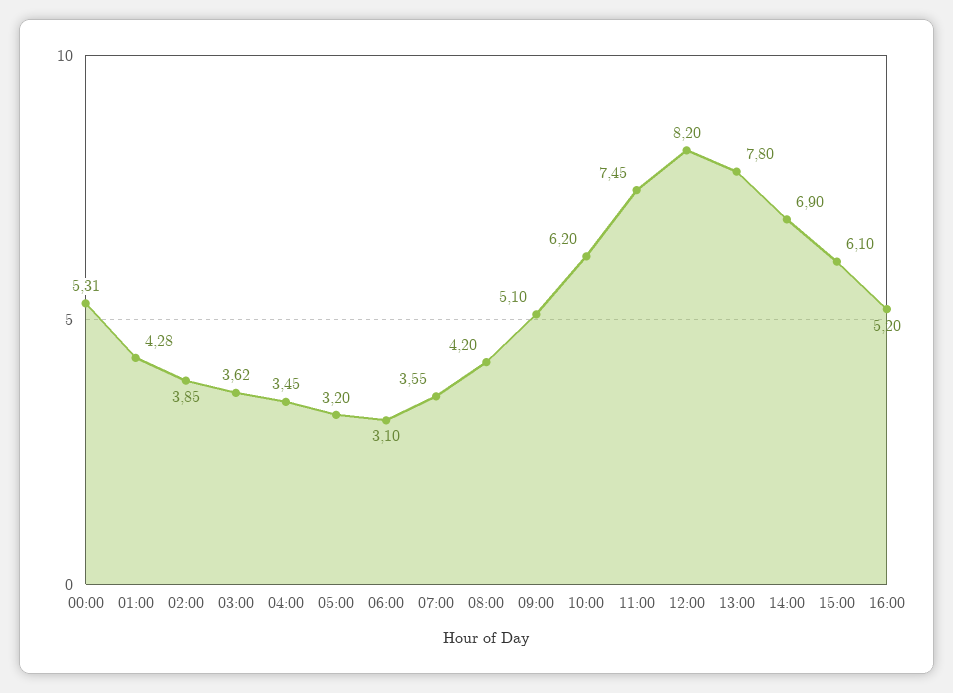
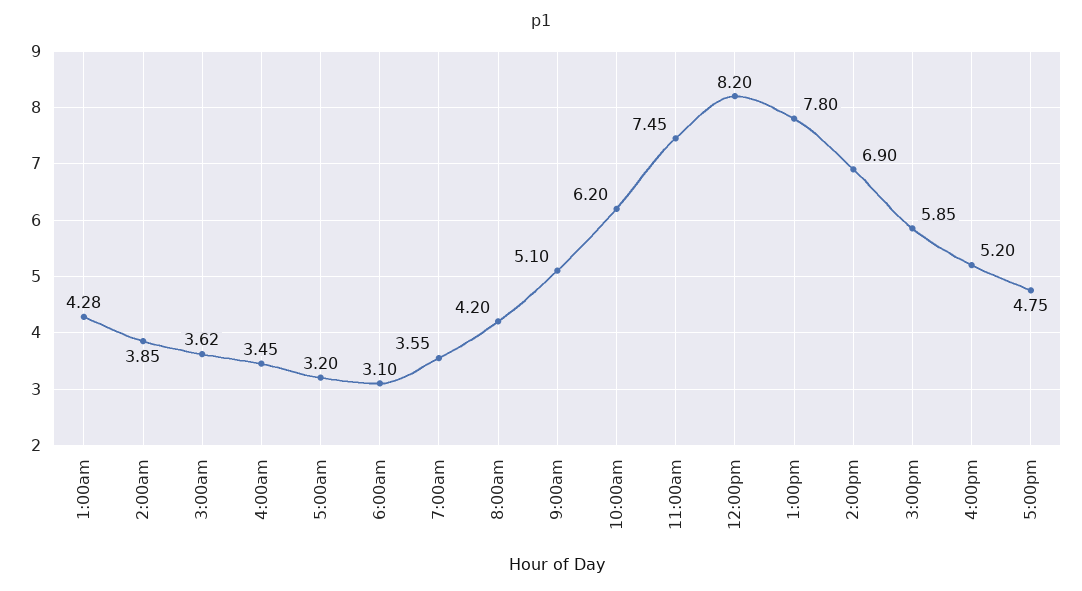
00:00: 5.31 -> none
15:00: 6.1 -> 5.85
5:00pm: none -> 4.75

